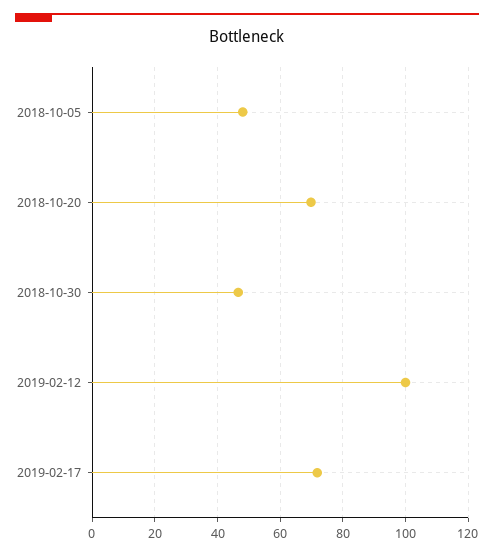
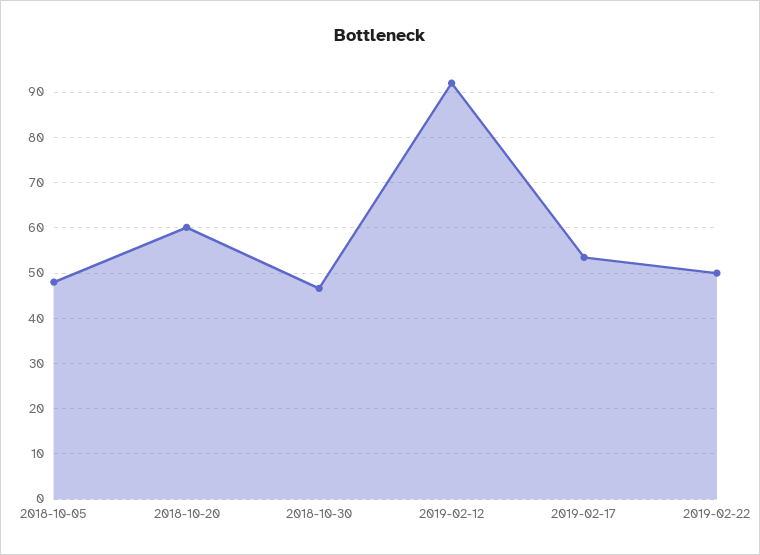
2018-10-20: 70 -> 60
2019-02-12: 100 -> 92
2019-02-17: 72 -> 54
2019-02-22: none -> 50

